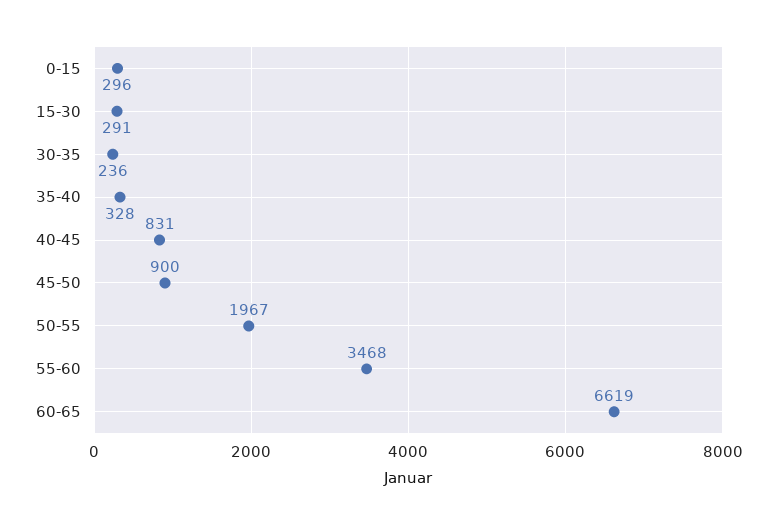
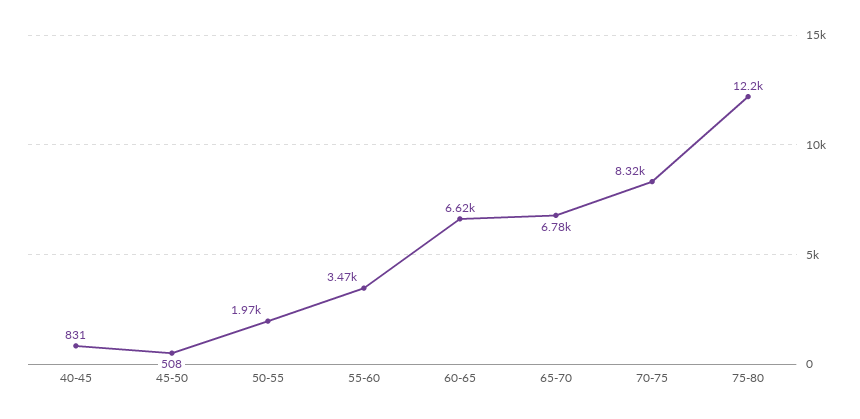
0-15: 296 -> none
15-30: 291 -> none
30-35: 236 -> none
35-40: 328 -> none
45-50: 900 -> 508
65-70: none -> 6780
70-75: none -> 8320
75-80: none -> 12200

